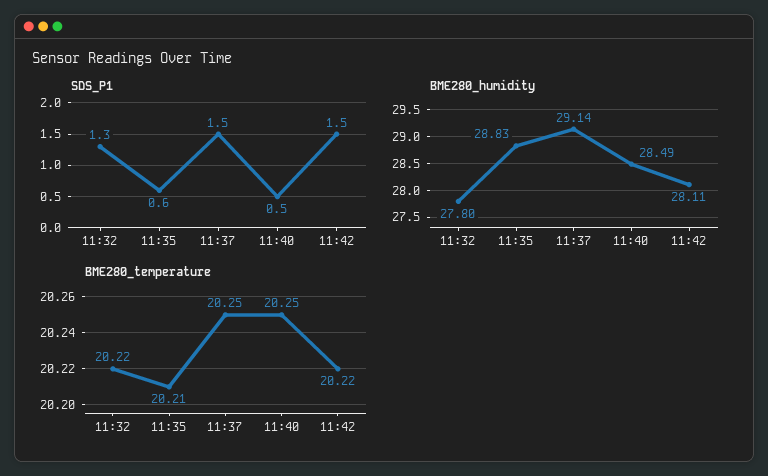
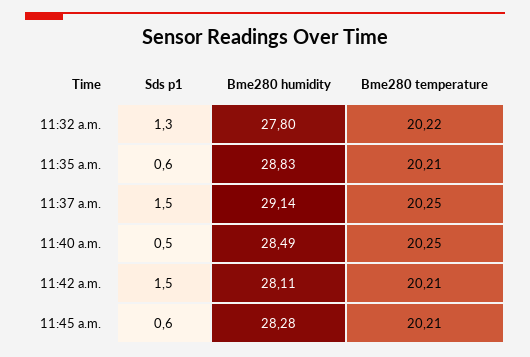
BME280_temperature, 11:42: 20.22 -> 20.21
SDS_P1, 11:45 a.m.: none -> 0.6
BME280_humidity, 11:45 a.m.: none -> 28.28
BME280_temperature, 11:45 a.m.: none -> 20.21

